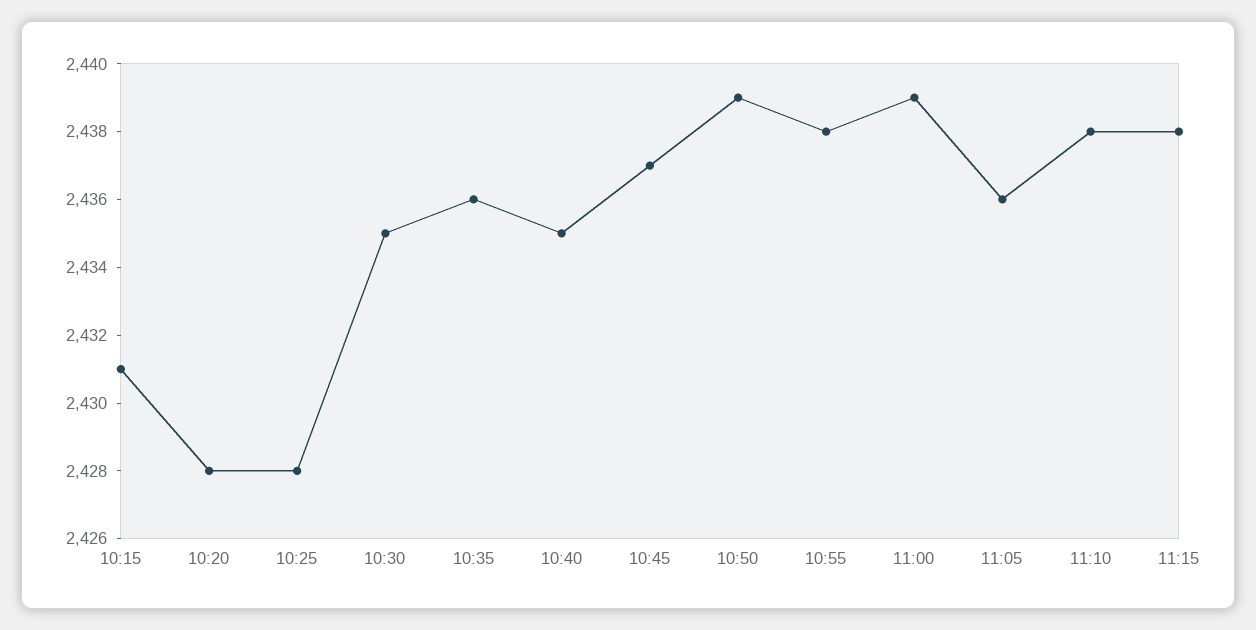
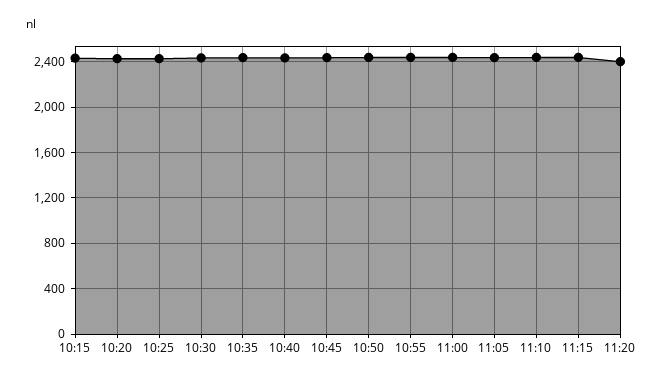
11:20: none -> 2400

